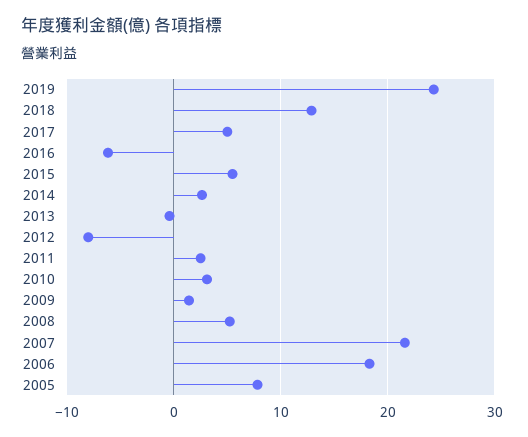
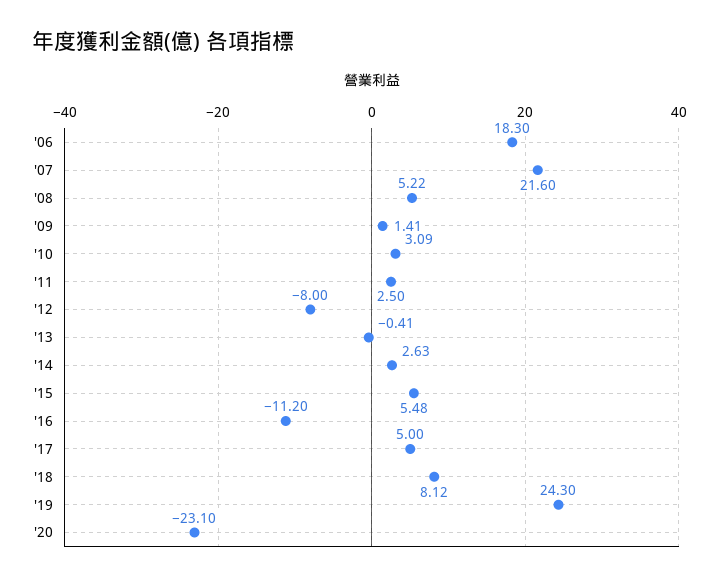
2018: 13 -> 8.12
2016: -6 -> -11.2
2005: 8 -> none
'20: none -> -23.1

